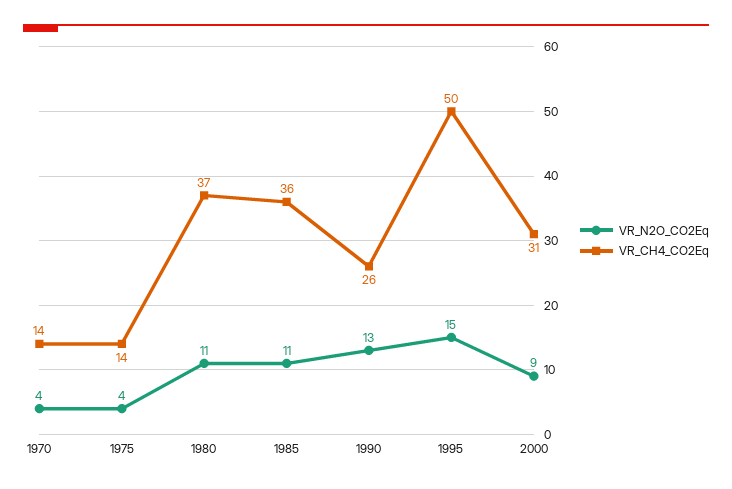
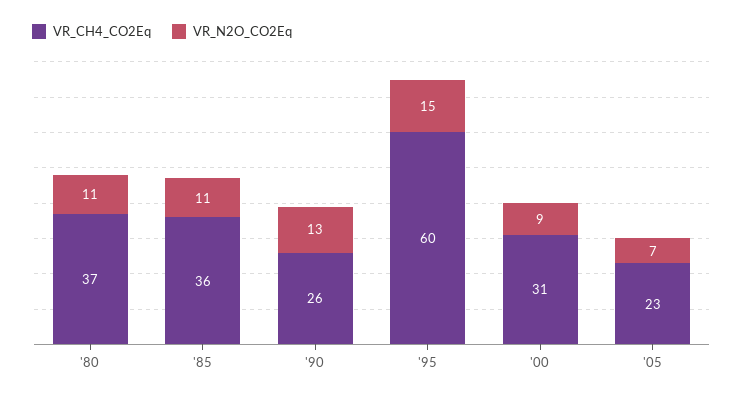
VR_N2O_CO2Eq, 1970: 4 -> none
VR_CH4_CO2Eq, 1970: 14 -> none
VR_N2O_CO2Eq, 1975: 4 -> none
VR_CH4_CO2Eq, 1975: 14 -> none
VR_CH4_CO2Eq, 1995: 50 -> 60
VR_CH4_CO2Eq, '05: none -> 23
VR_N2O_CO2Eq, '05: none -> 7

